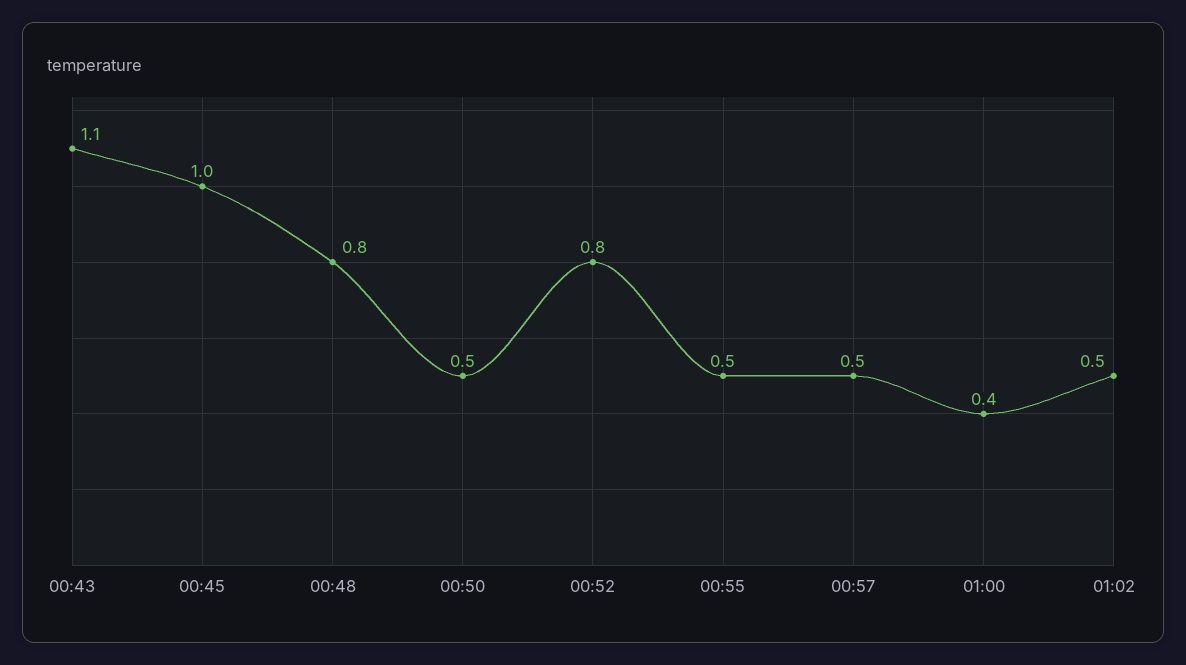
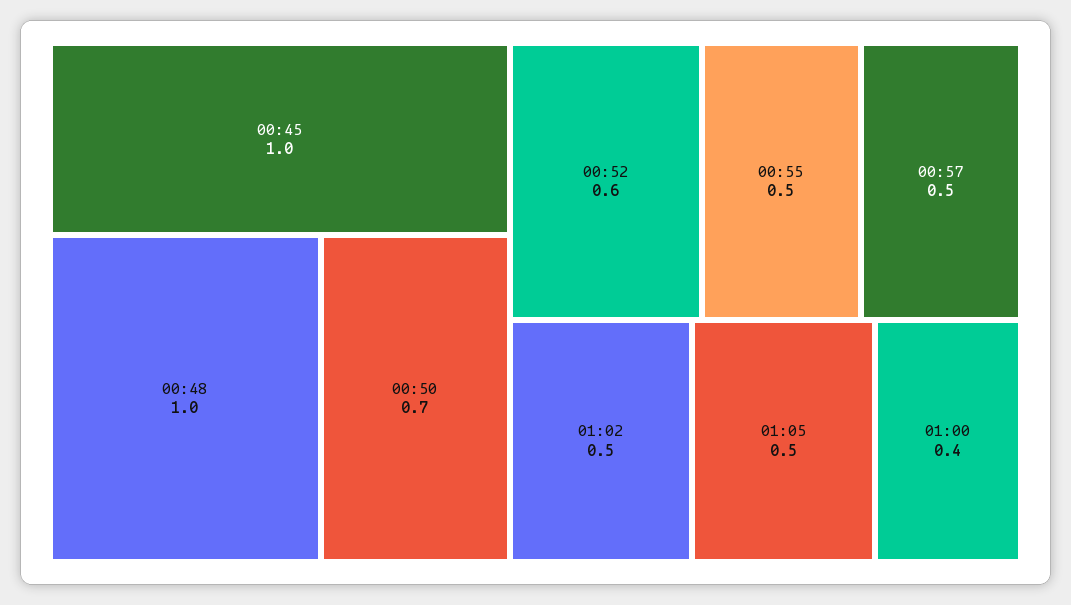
00:43: 1.1 -> none
00:48: 0.8 -> 1
00:50: 0.5 -> 0.7
00:52: 0.8 -> 0.6
01:05: none -> 0.5

